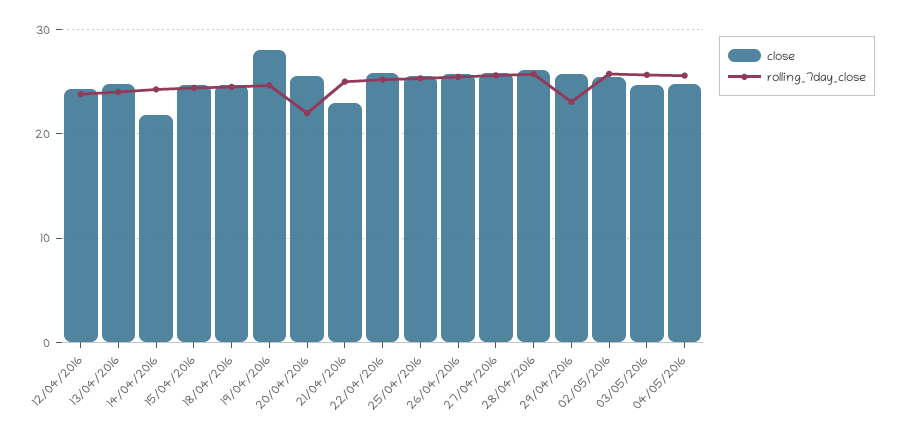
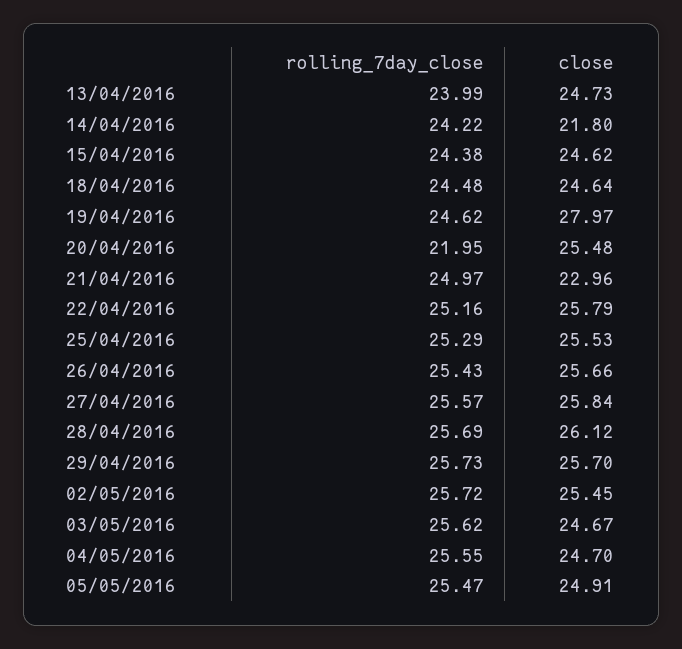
close, 12/04/2016: 24 -> none
rolling_7day_close, 12/04/2016: 24 -> none
rolling_7day_close, 29/04/2016: 23 -> 25.73
rolling_7day_close, 05/05/2016: none -> 25.47
close, 05/05/2016: none -> 24.91

